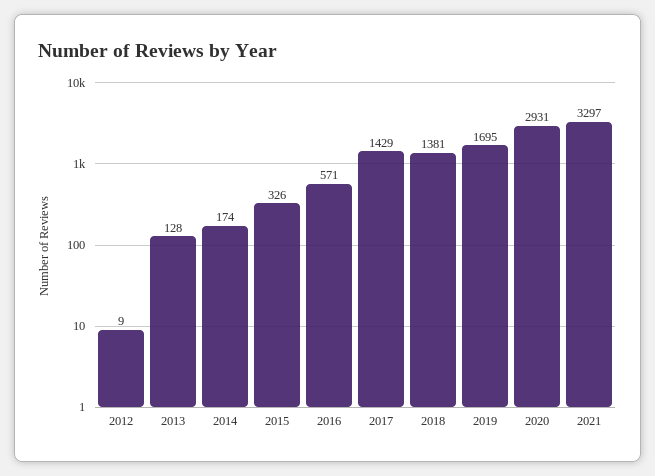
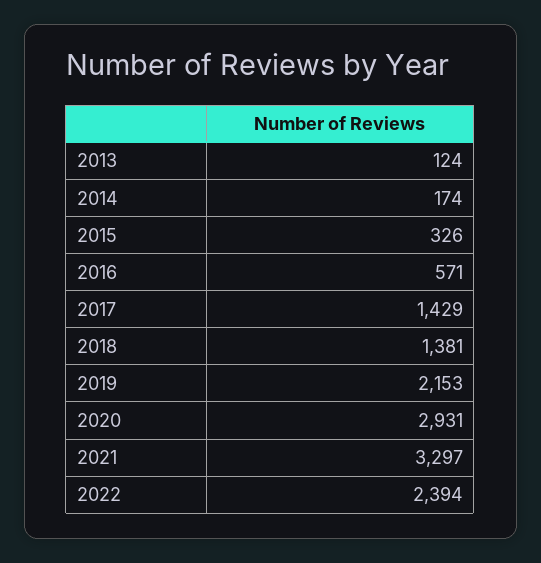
2012: 9 -> none
2013: 128 -> 124
2019: 1695 -> 2153
2022: none -> 2394

